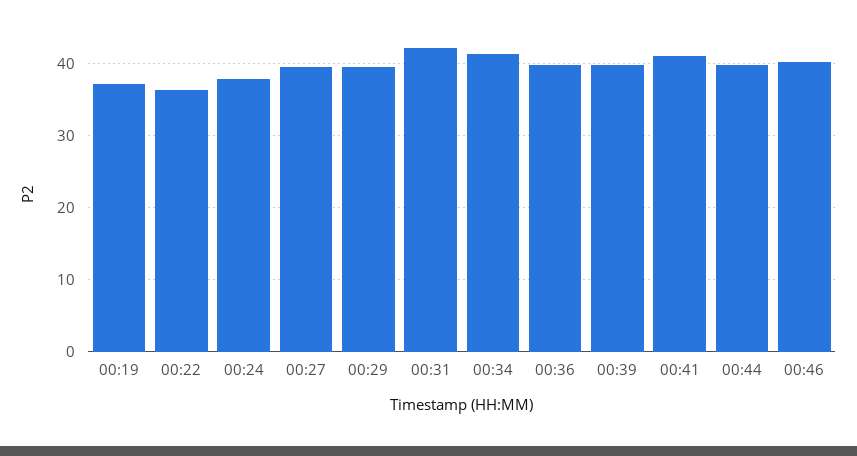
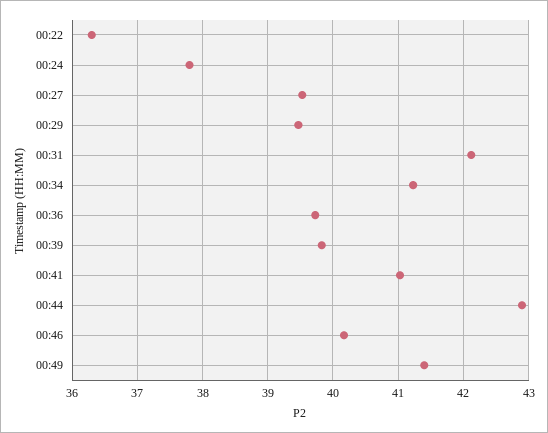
00:19: 37 -> none
00:44: 40 -> 42.9
00:49: none -> 41.4

